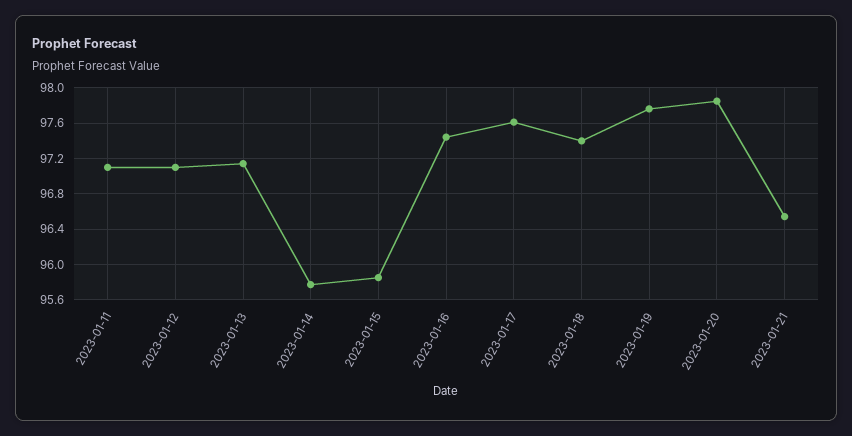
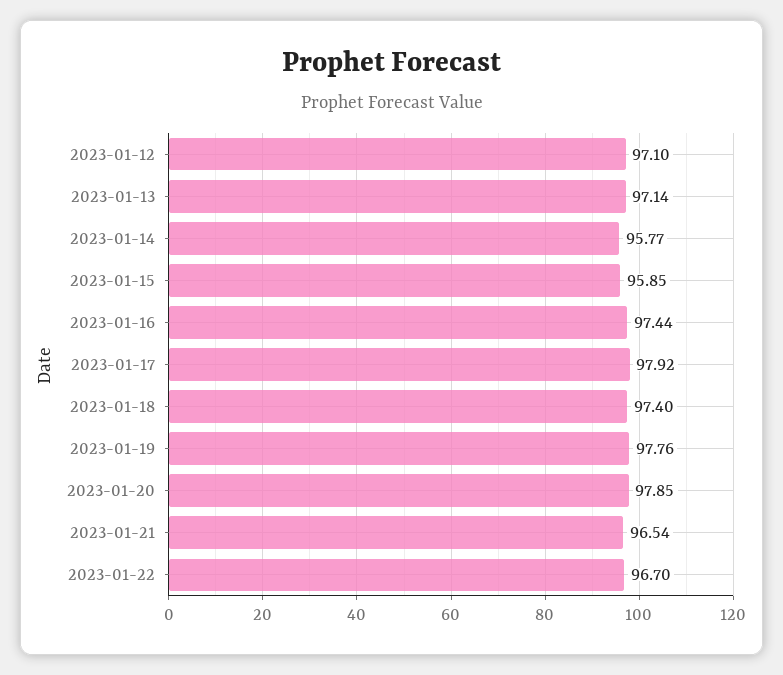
2023-01-11: 97.1 -> none
2023-01-17: 97.6 -> 97.92
2023-01-22: none -> 96.7

